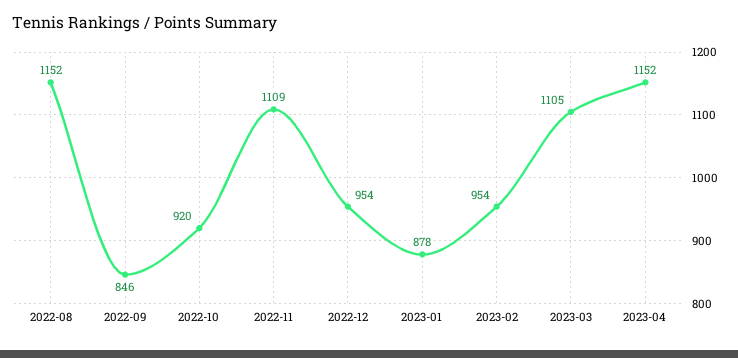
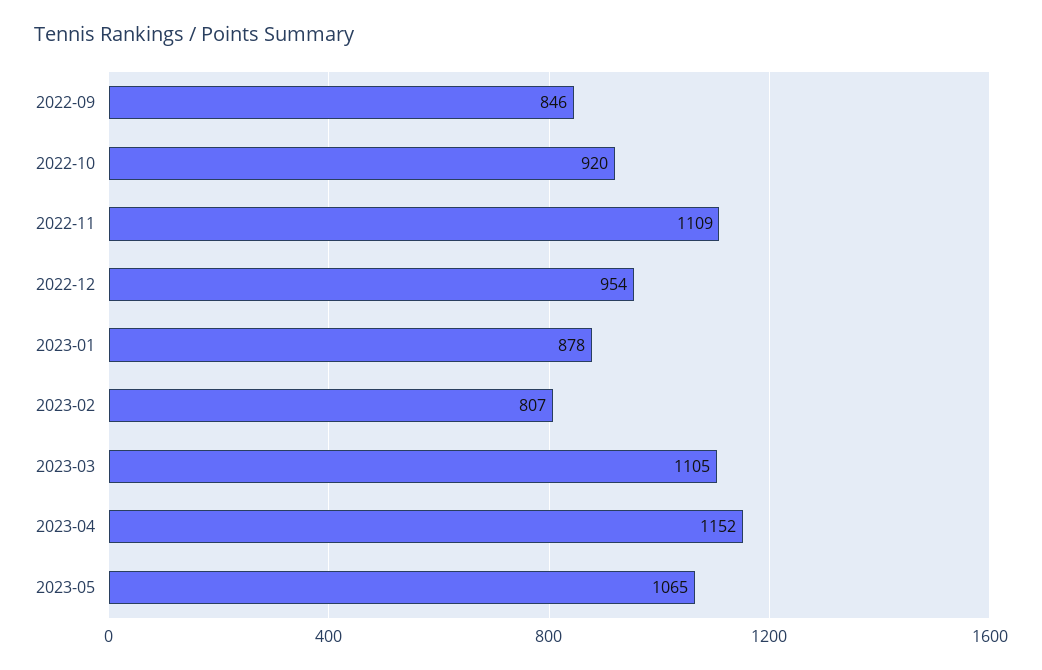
2022-08: 1152 -> none
2023-02: 954 -> 807
2023-05: none -> 1065

